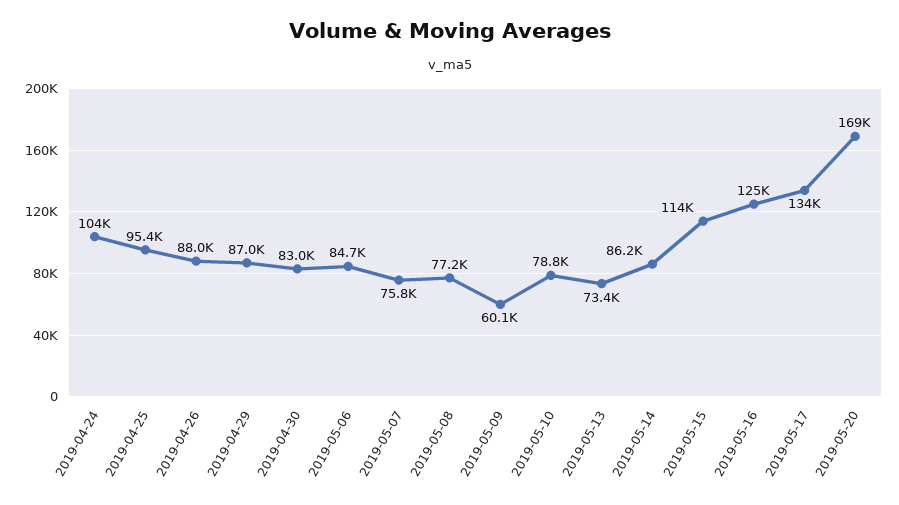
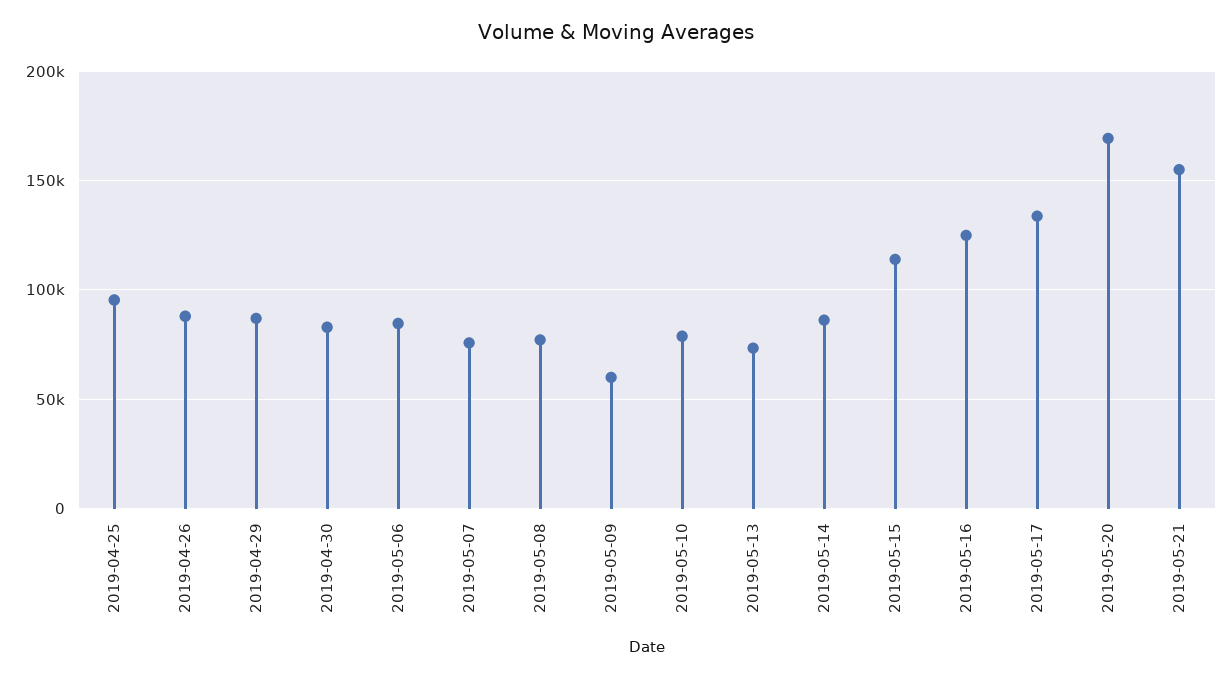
2019-04-24: 104000 -> none
2019-05-21: none -> 155000

